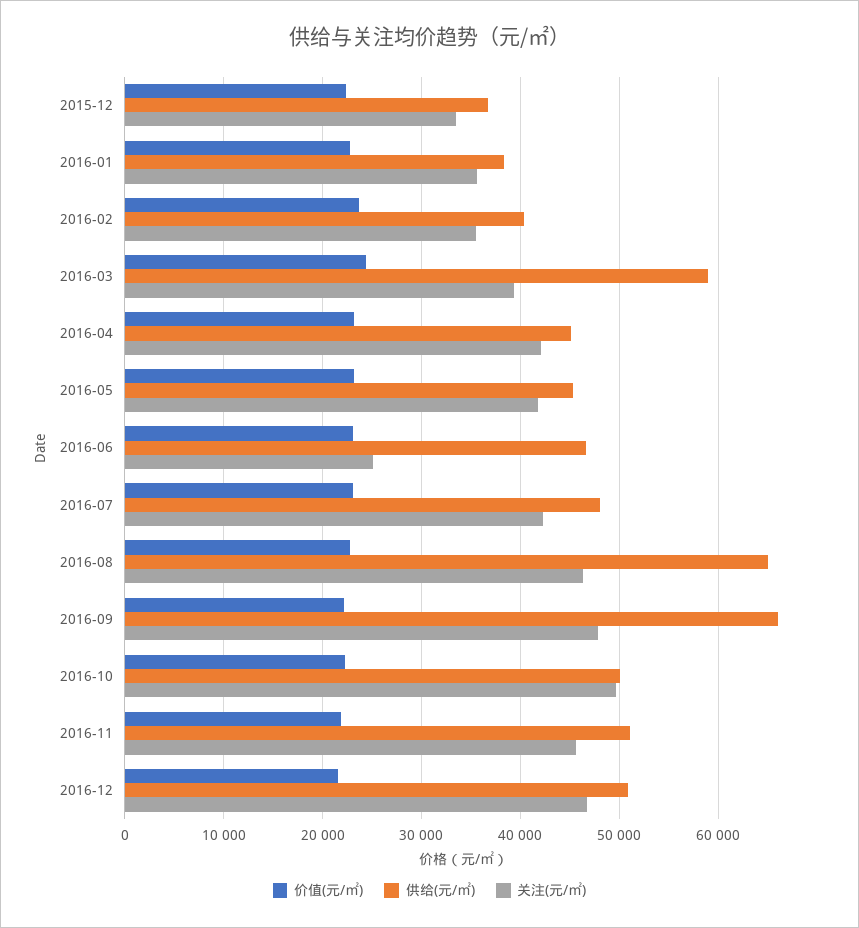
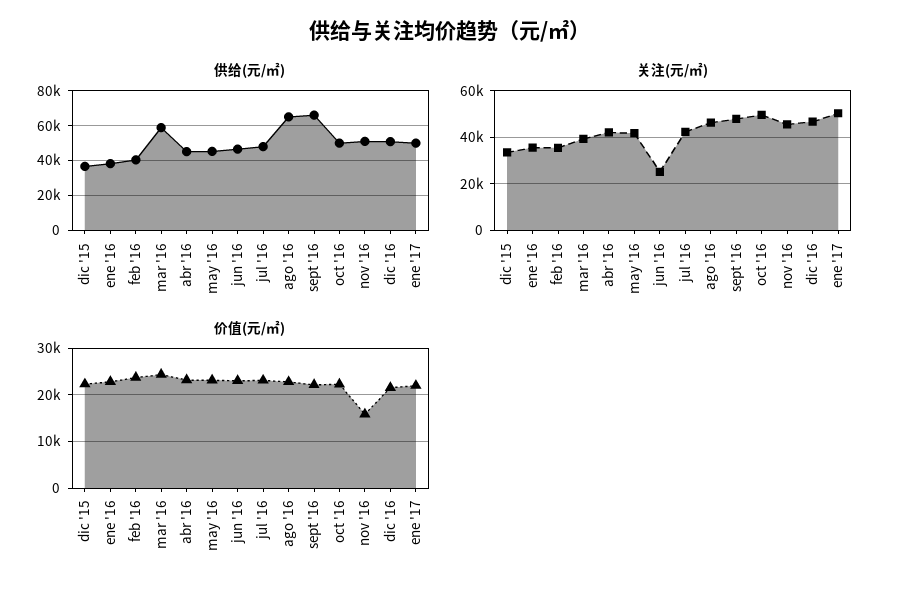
价值(元/㎡), 2016-11: 22000 -> 16000
供给(元/㎡), ene '17: none -> 50000
关注(元/㎡), ene '17: none -> 50000
价值(元/㎡), ene '17: none -> 22000

